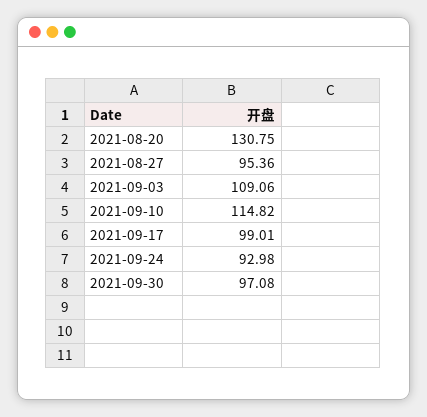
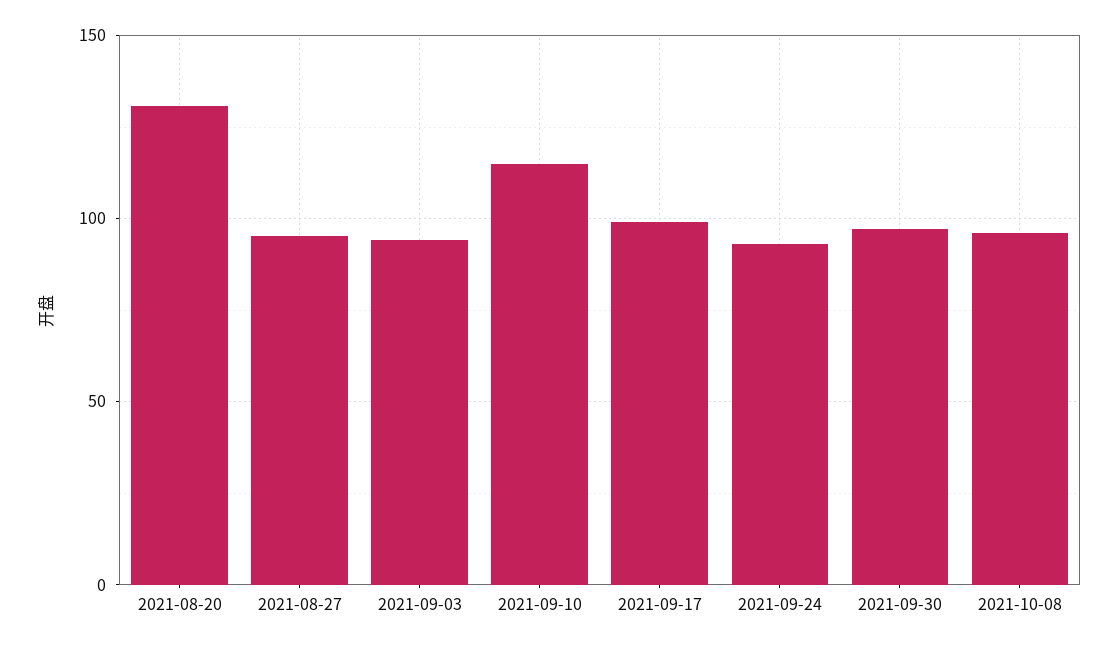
2021-09-03: 109.06 -> 95
2021-10-08: none -> 95

